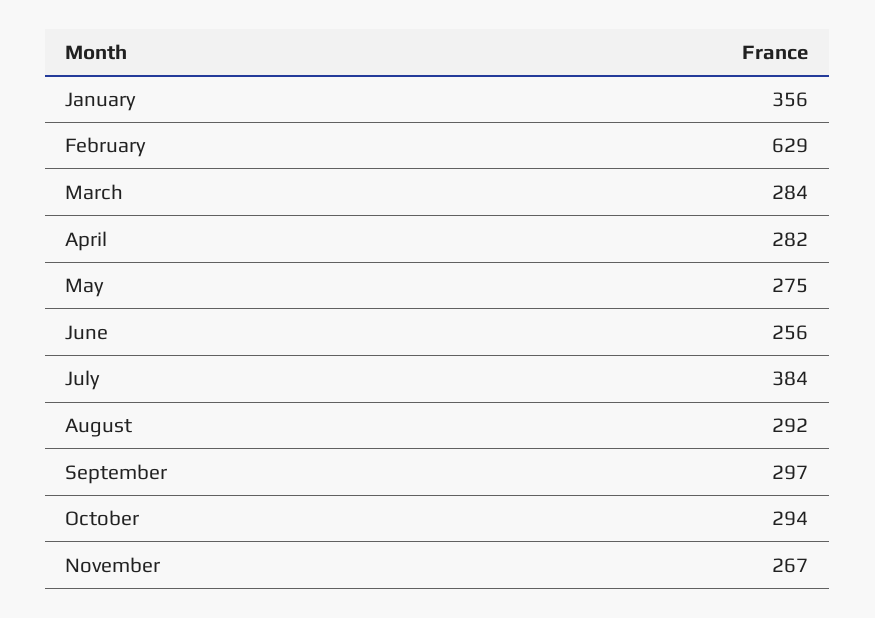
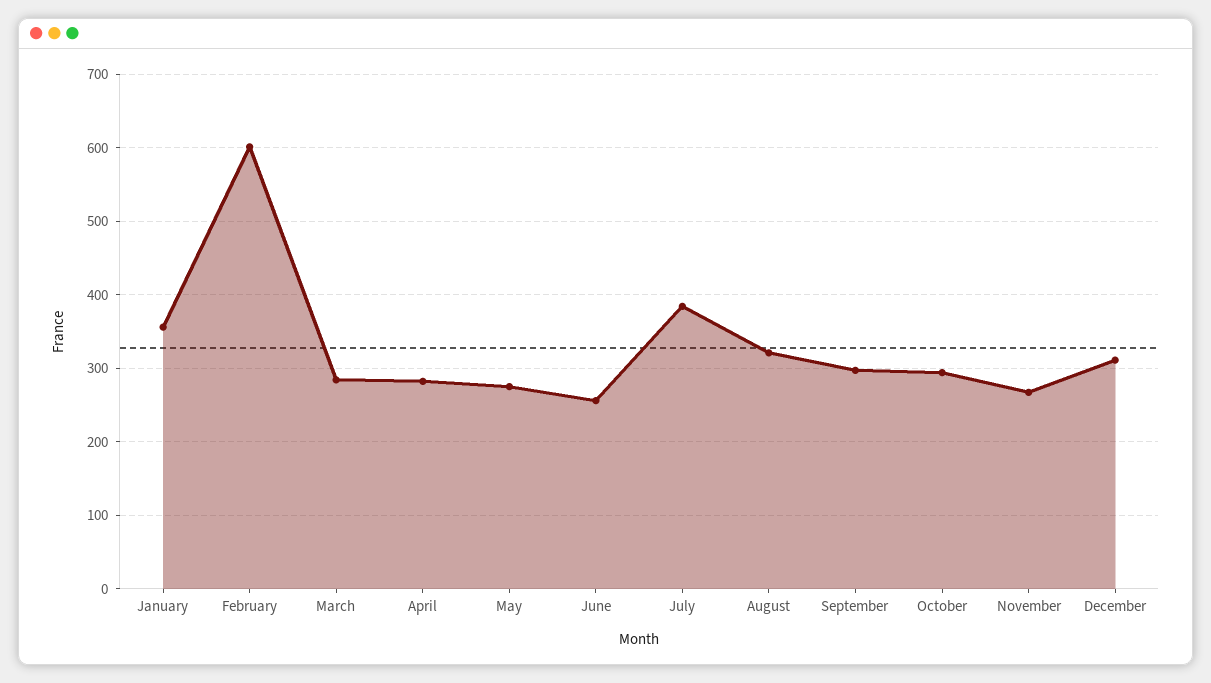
February: 629 -> 600
August: 292 -> 320
December: none -> 310

